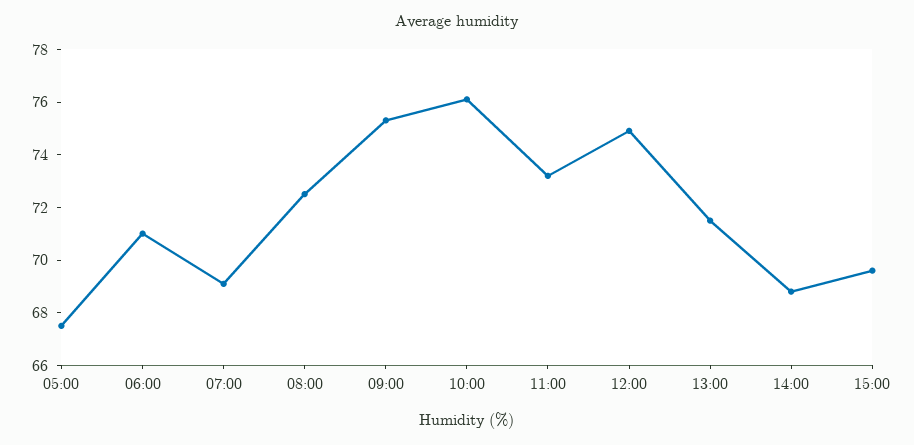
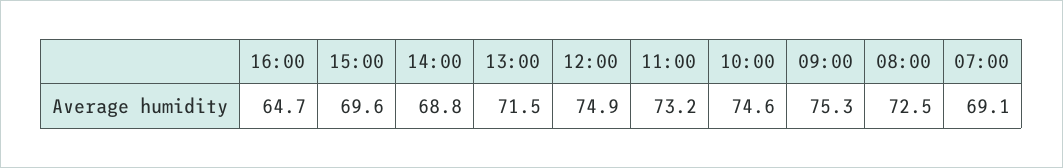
05:00: 67.5 -> none
06:00: 71 -> none
10:00: 76 -> 74.6
16:00: none -> 64.7

